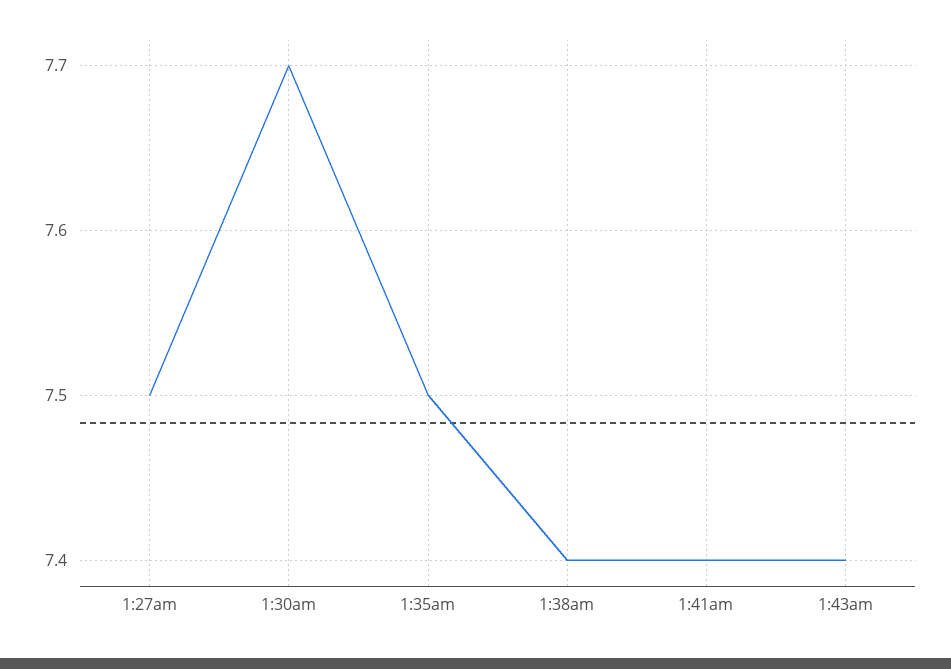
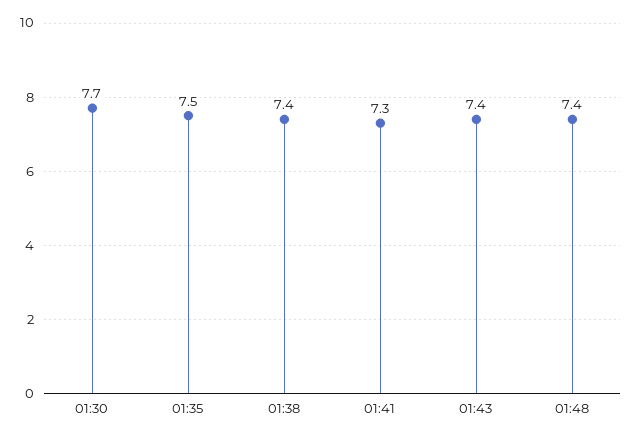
1:27am: 7.5 -> none
1:41am: 7.4 -> 7.3
01:48: none -> 7.4

